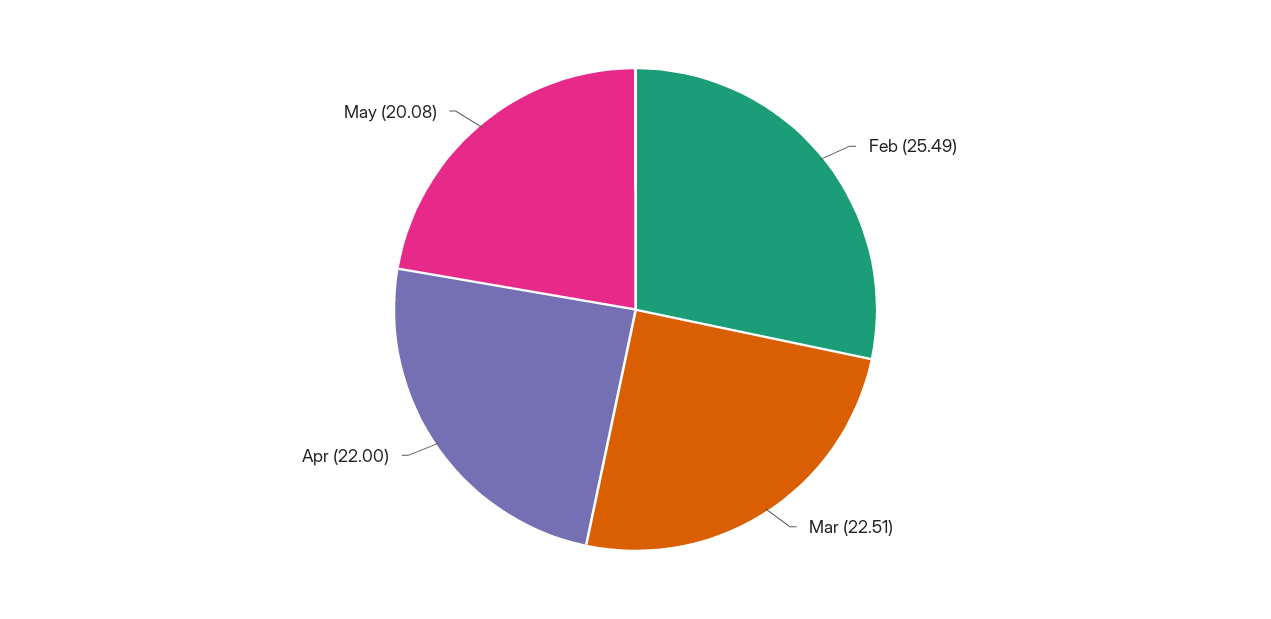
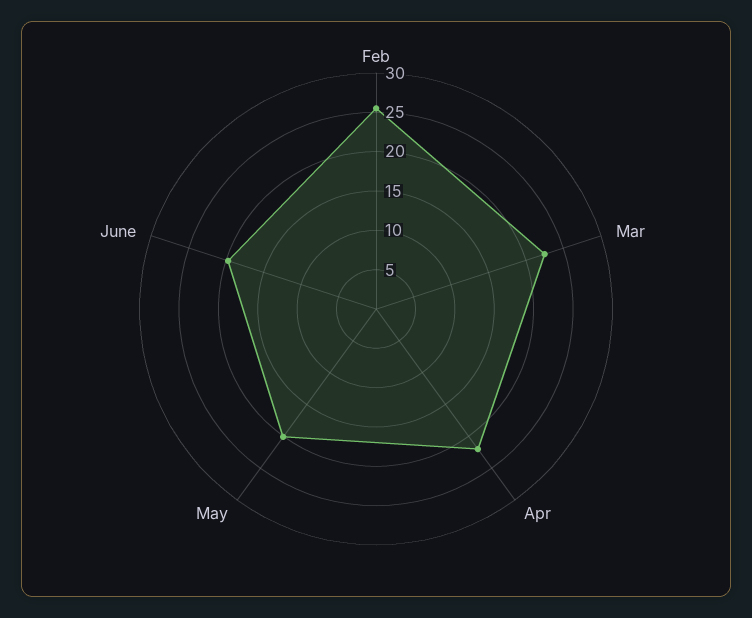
June: none -> 20

